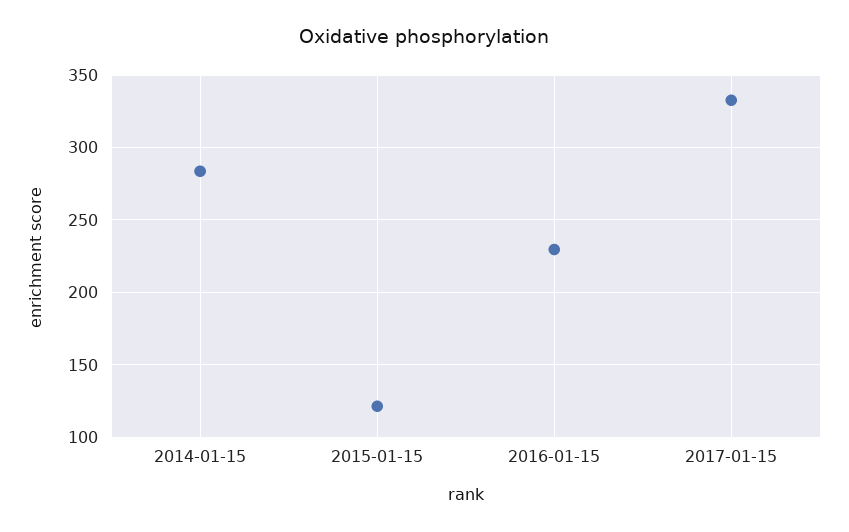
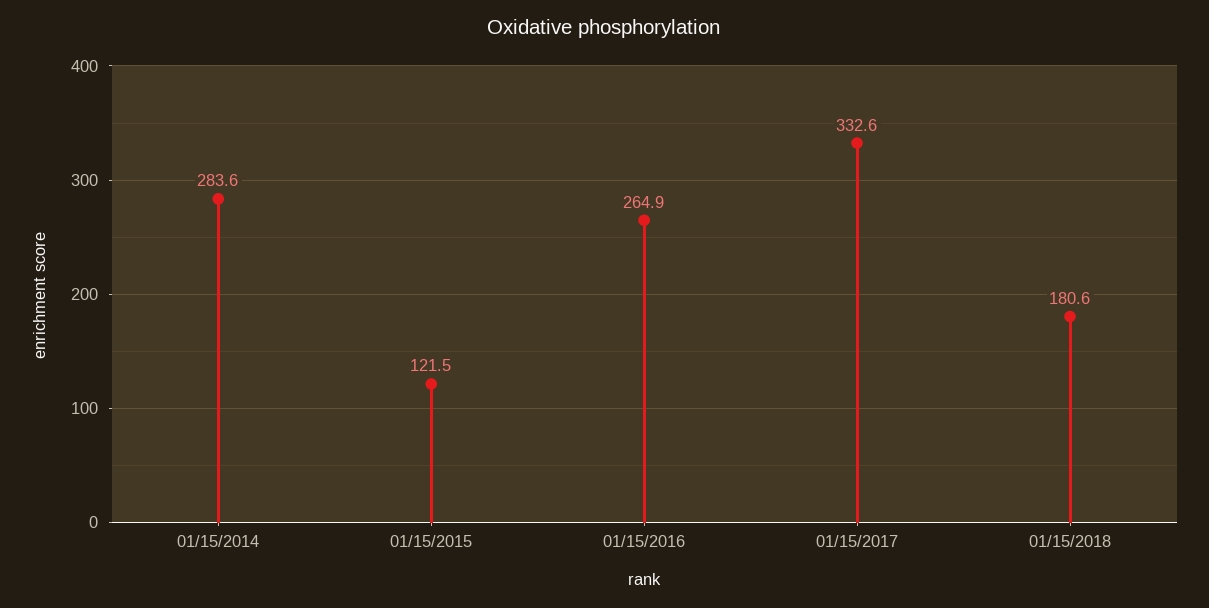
2016-01-15: 230 -> 264.9
01/15/2018: none -> 180.6

